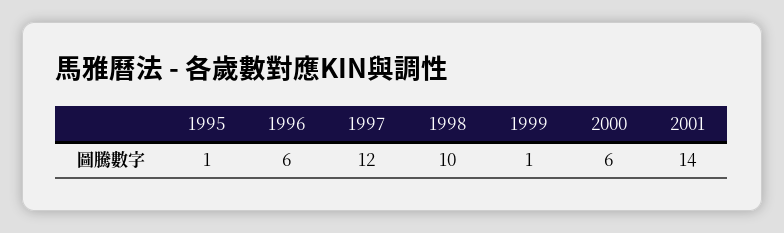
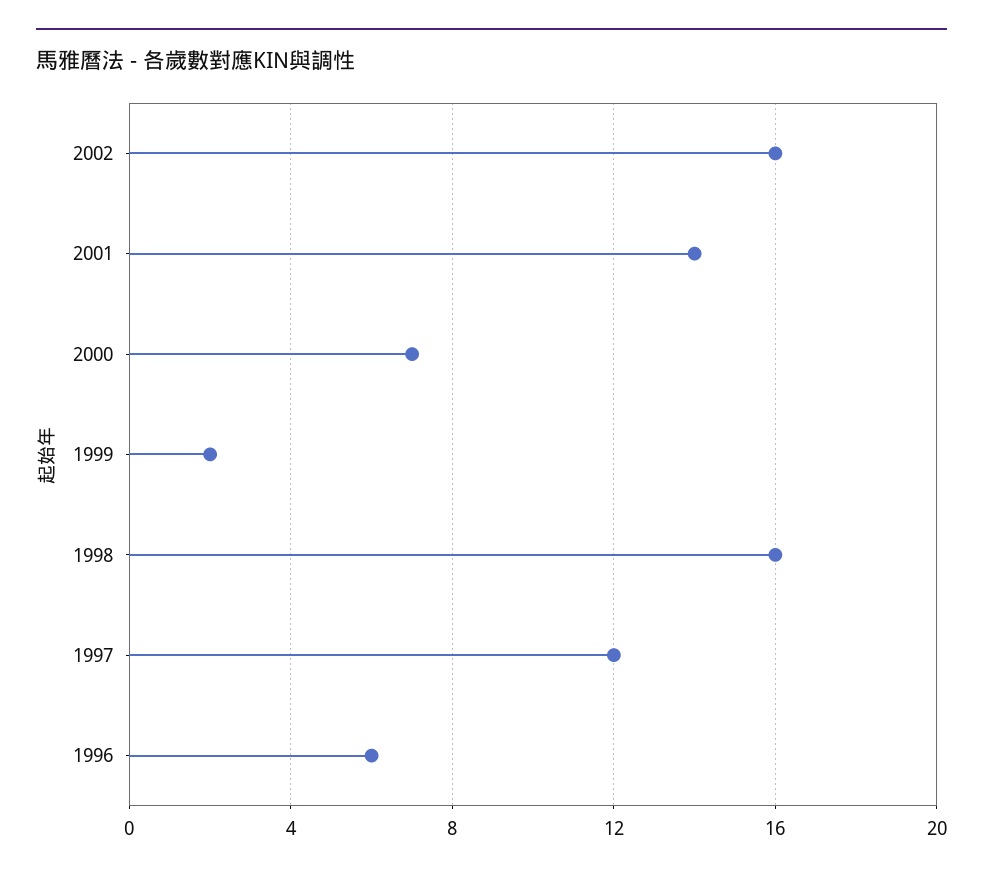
1995: 1 -> none
1998: 10 -> 16
1999: 1 -> 2
2000: 6 -> 7
2002: none -> 16

